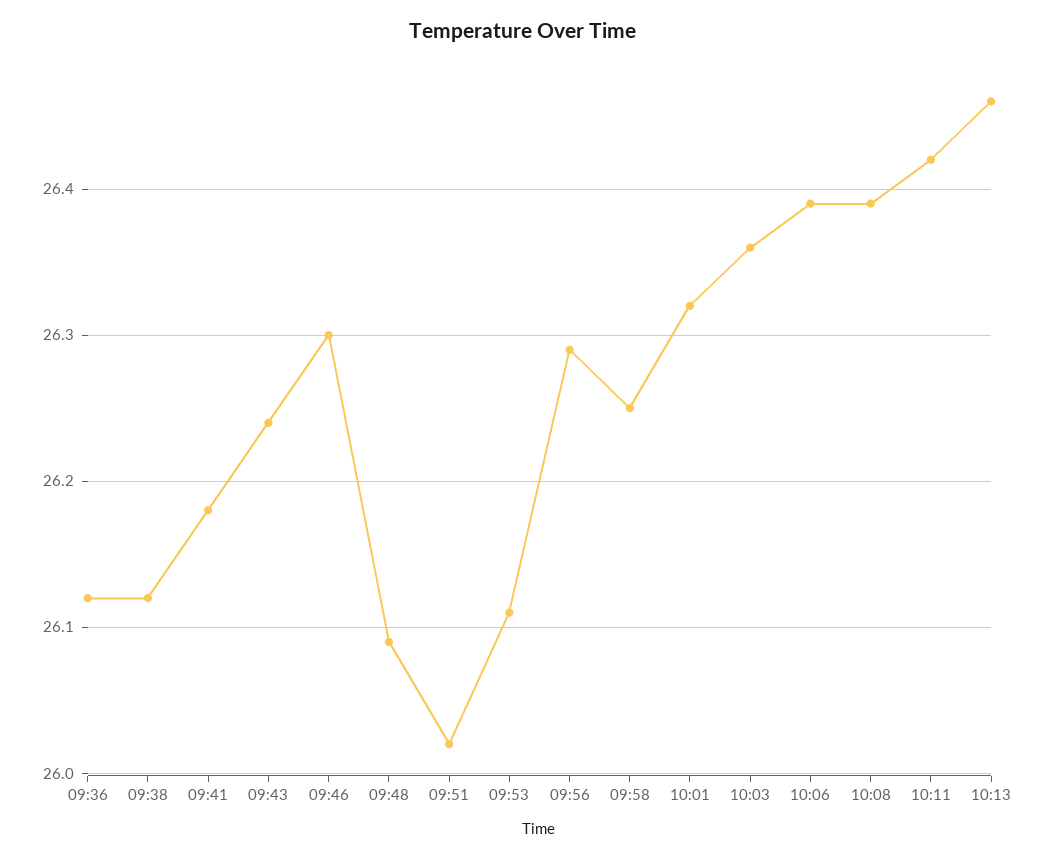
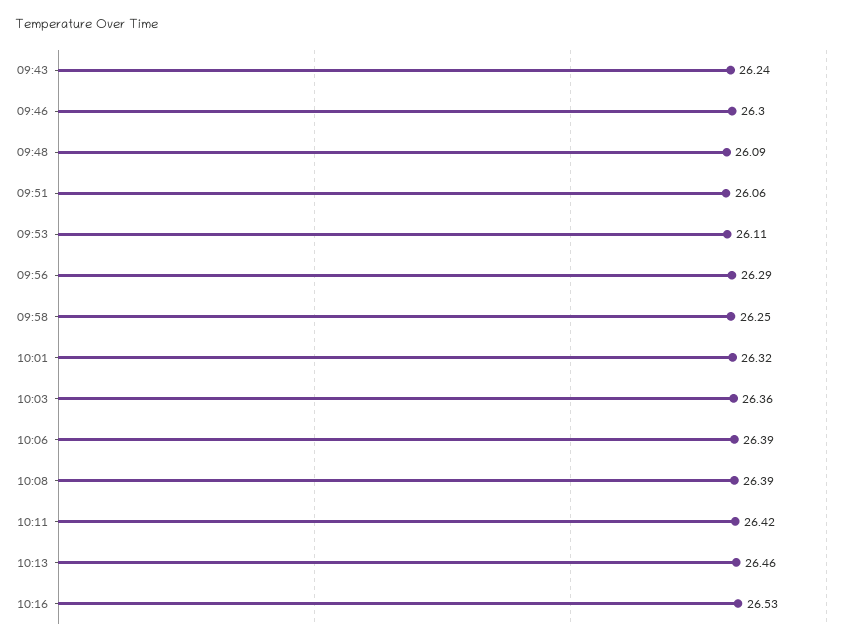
09:36: 26.12 -> none
09:38: 26.12 -> none
09:41: 26.18 -> none
09:51: 26.02 -> 26.06
10:16: none -> 26.53

